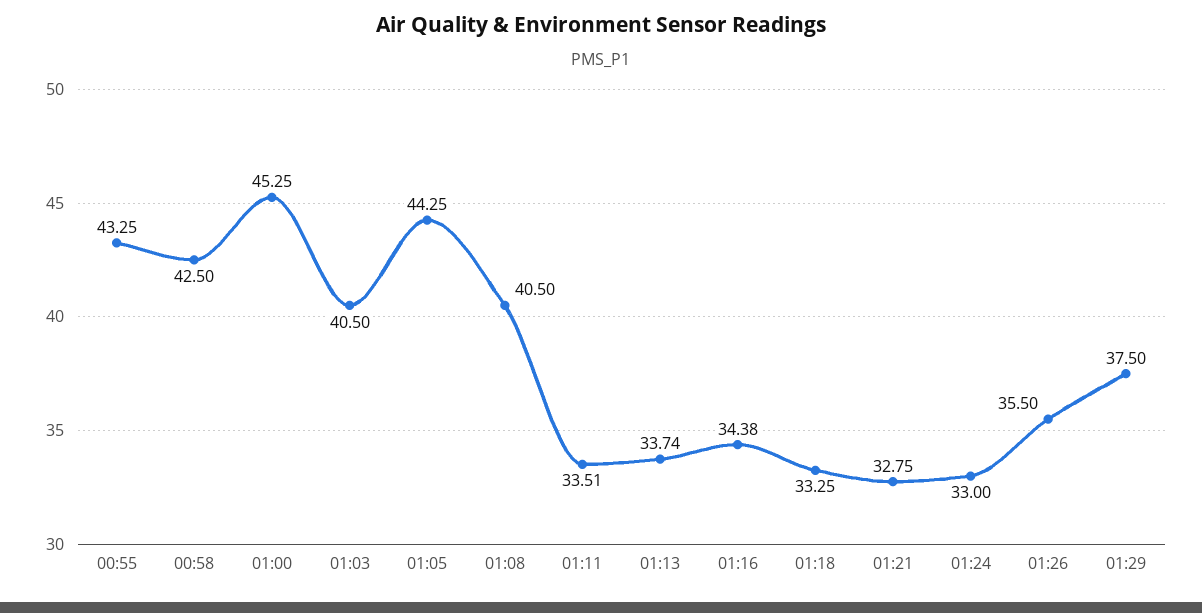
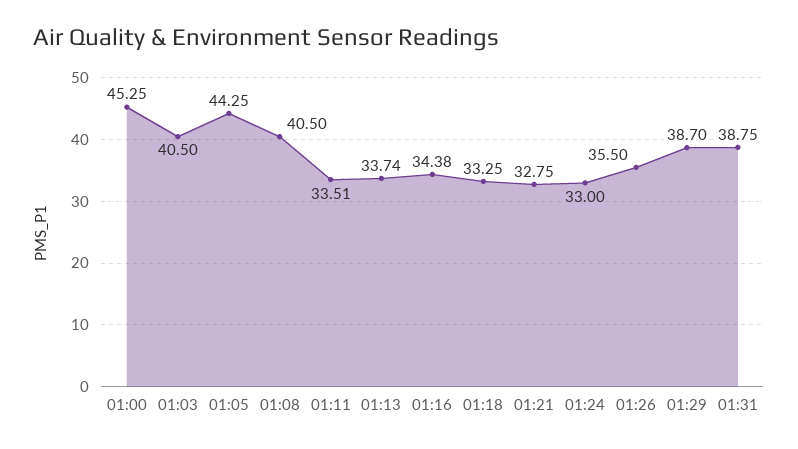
00:55: 43.25 -> none
00:58: 42.5 -> none
01:29: 37.5 -> 38.7
01:31: none -> 38.75

